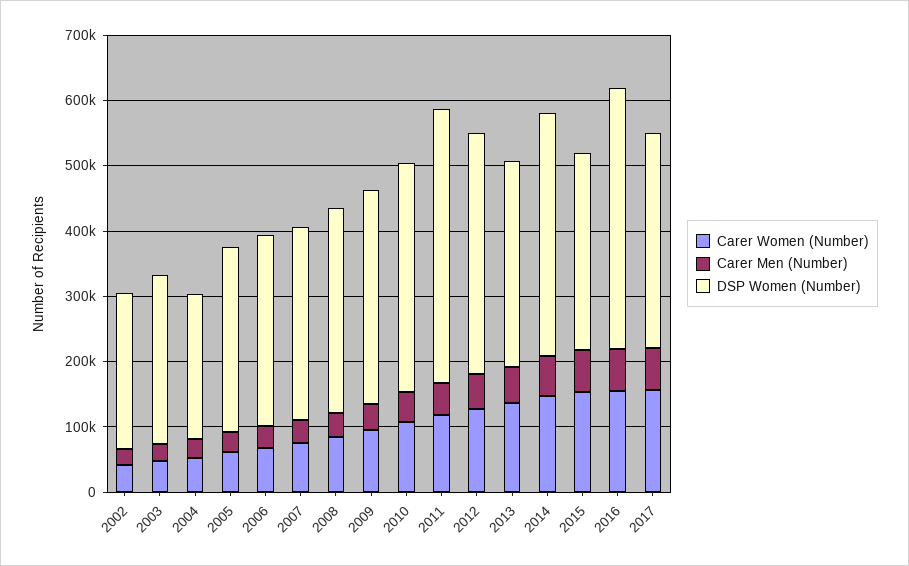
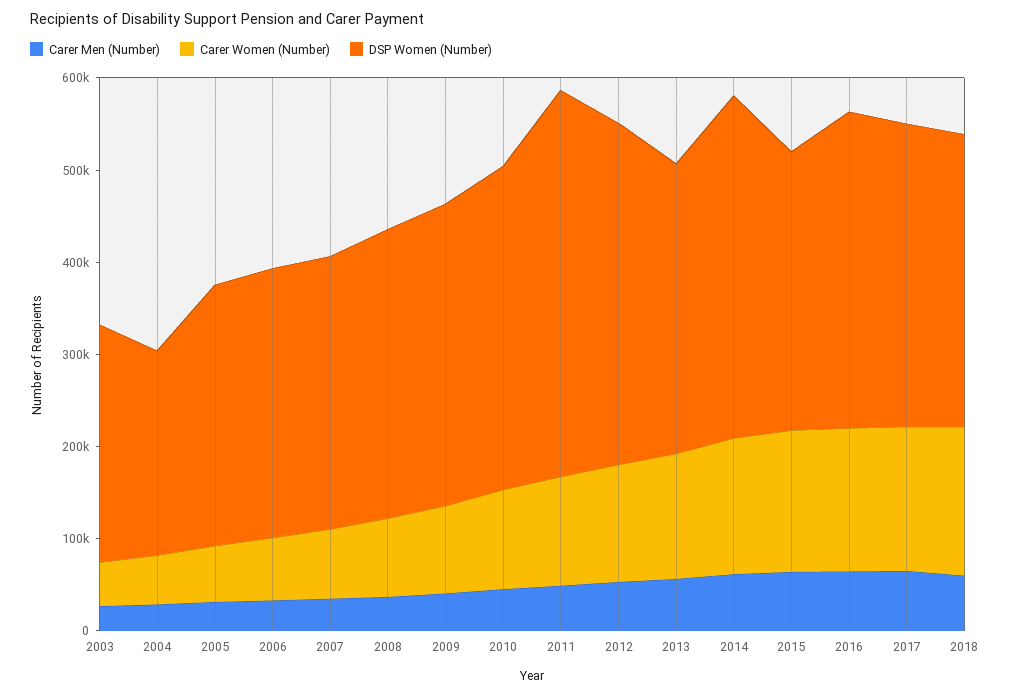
Carer Women (Number), 2002: 40000 -> none
Carer Men (Number), 2002: 20000 -> none
DSP Women (Number), 2002: 240000 -> none
DSP Women (Number), 2016: 400000 -> 340000
Carer Men (Number), 2018: none -> 60000
Carer Women (Number), 2018: none -> 160000
DSP Women (Number), 2018: none -> 320000

